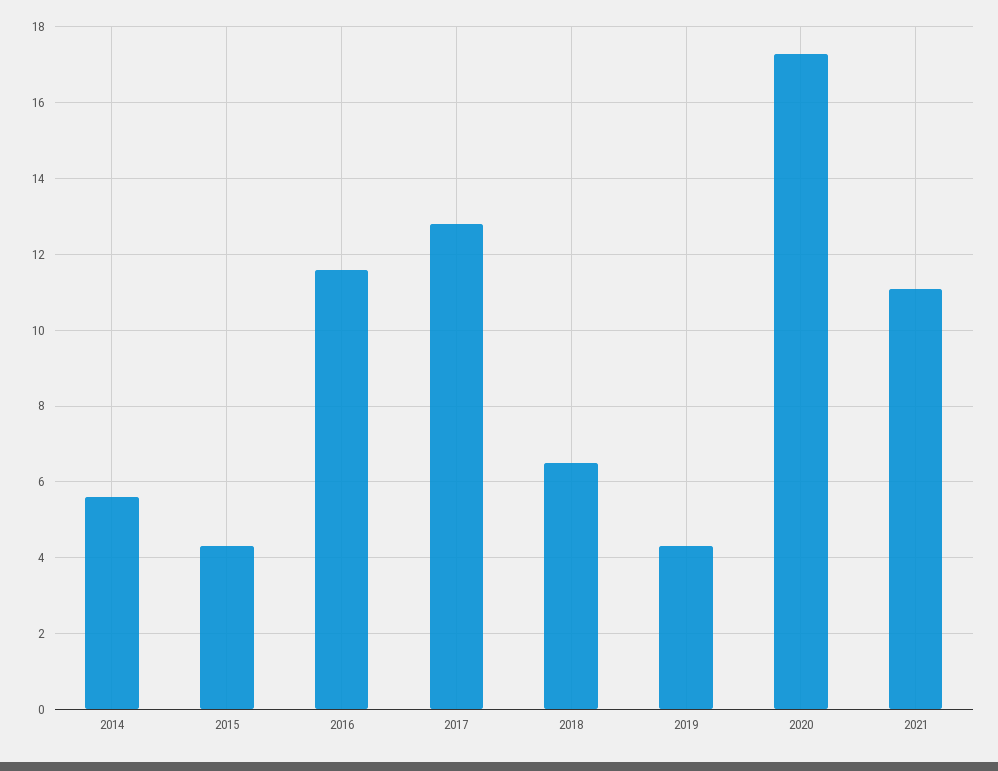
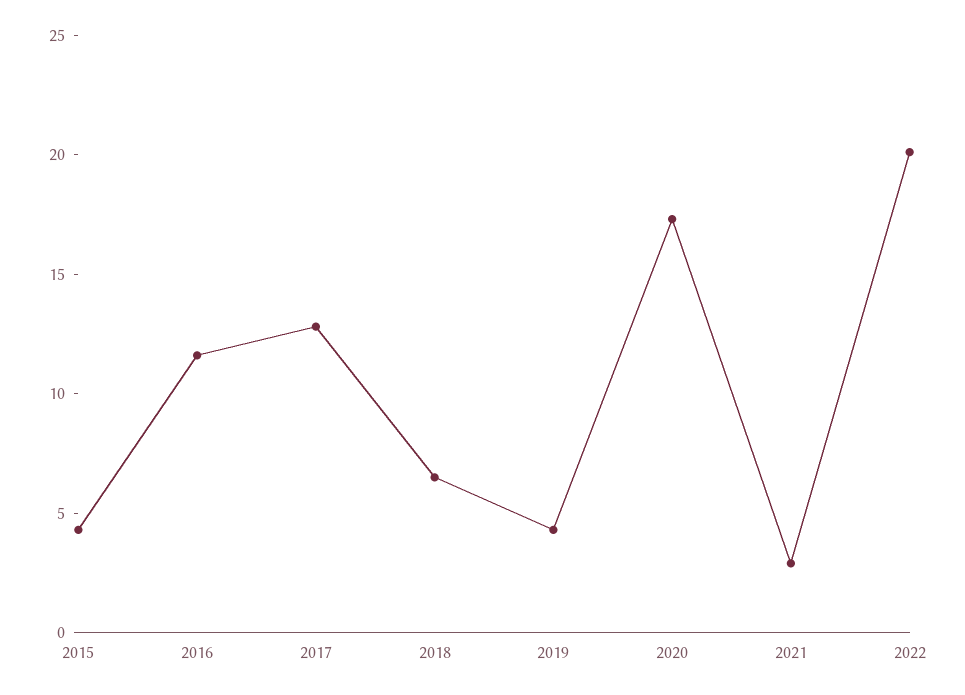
2014: 5.5 -> none
2021: 11 -> 3
2022: none -> 20

